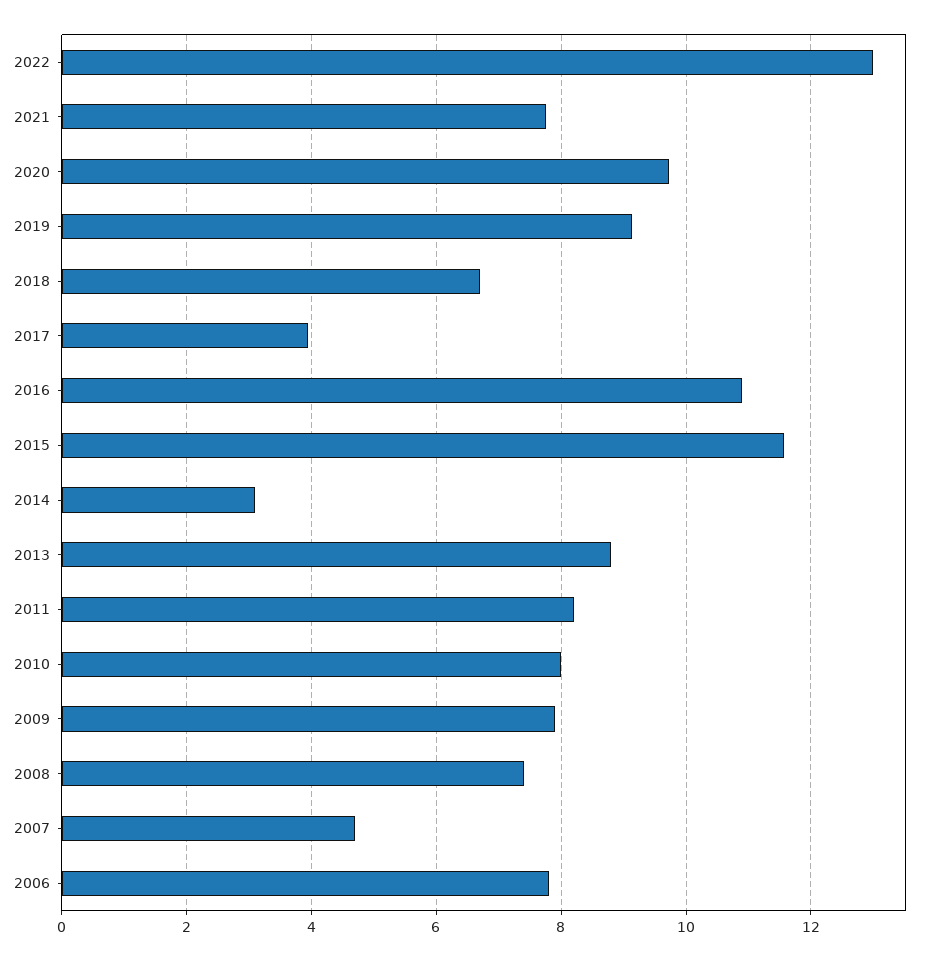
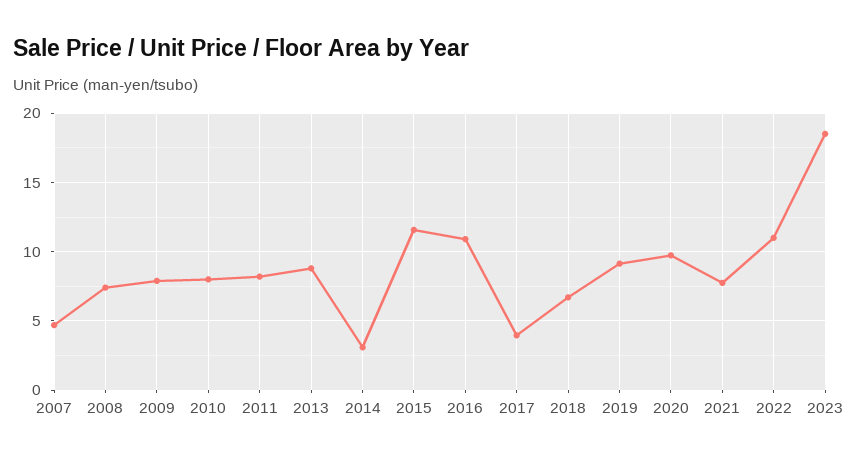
2022: 13 -> 11
2006: 7.8 -> none
2023: none -> 18.5

